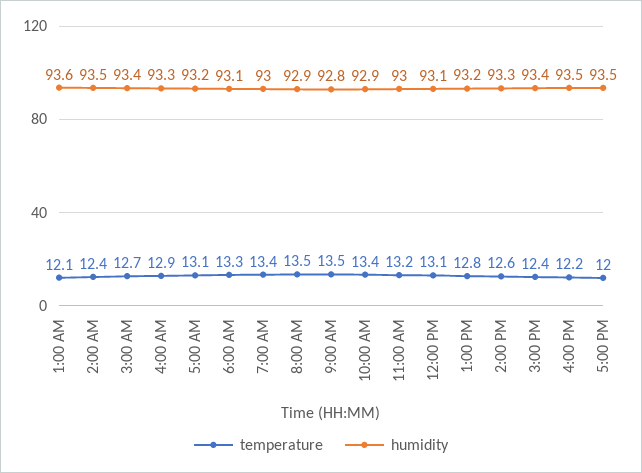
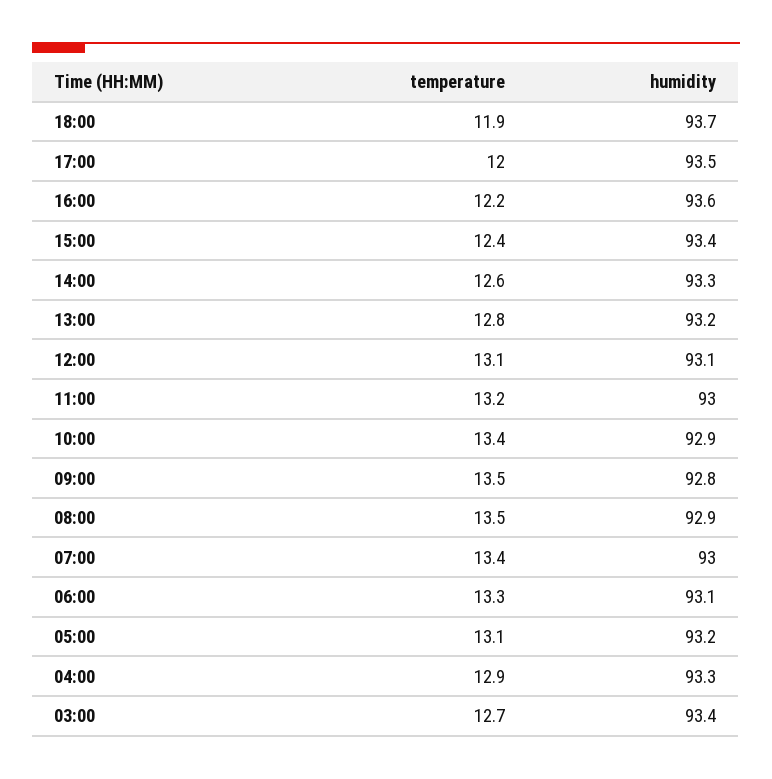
temperature, 1:00 AM: 12.1 -> none
humidity, 1:00 AM: 93.6 -> none
temperature, 2:00 AM: 12.4 -> none
humidity, 2:00 AM: 93.5 -> none
humidity, 4:00 PM: 93.5 -> 93.6
temperature, 18:00: none -> 11.9
humidity, 18:00: none -> 93.7

